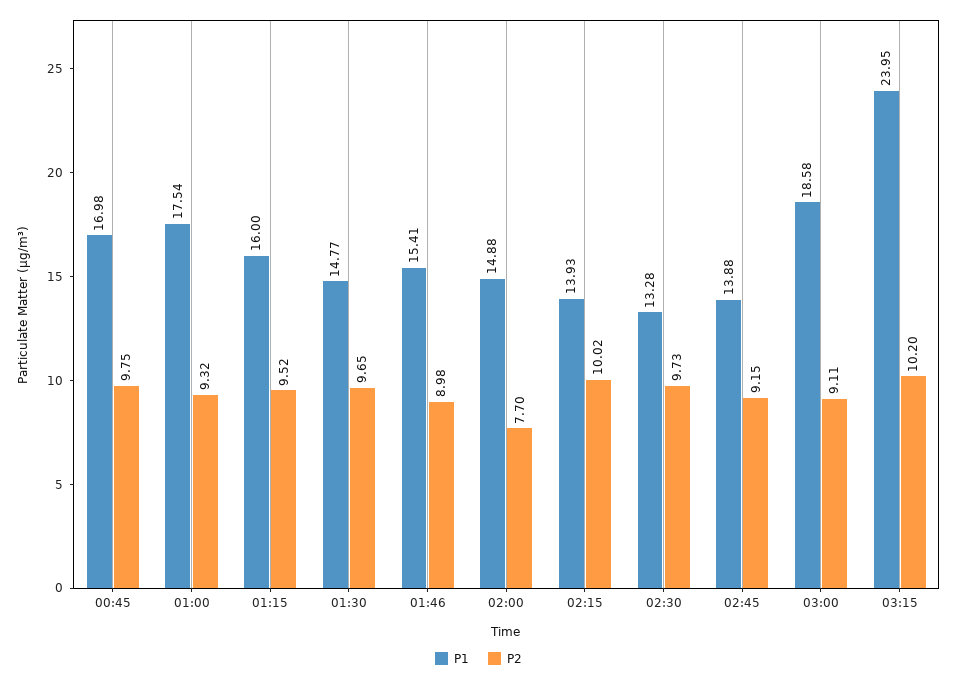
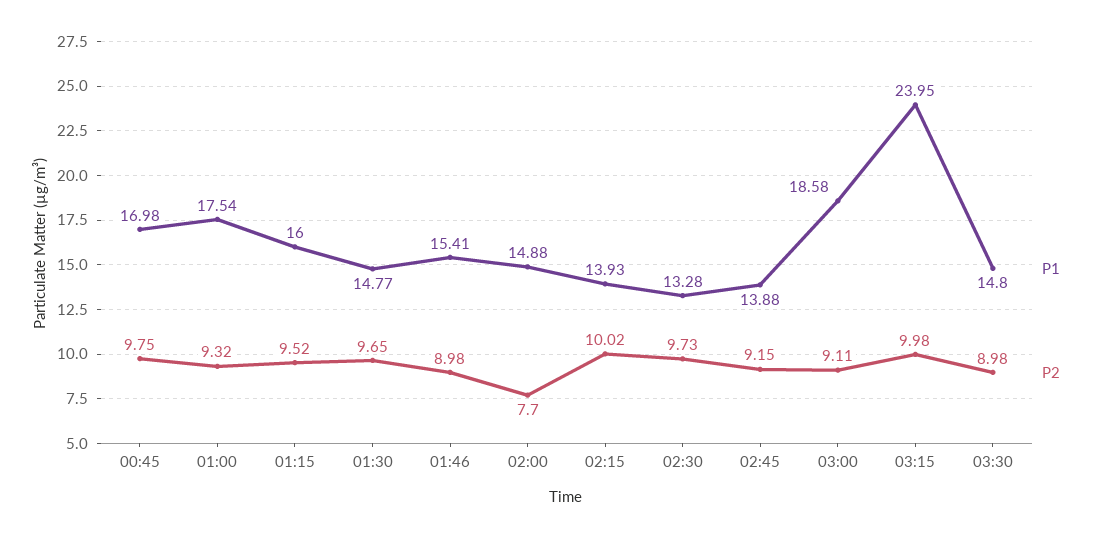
P2, 03:15: 10.2 -> 9.98
P1, 03:30: none -> 14.8
P2, 03:30: none -> 8.98

